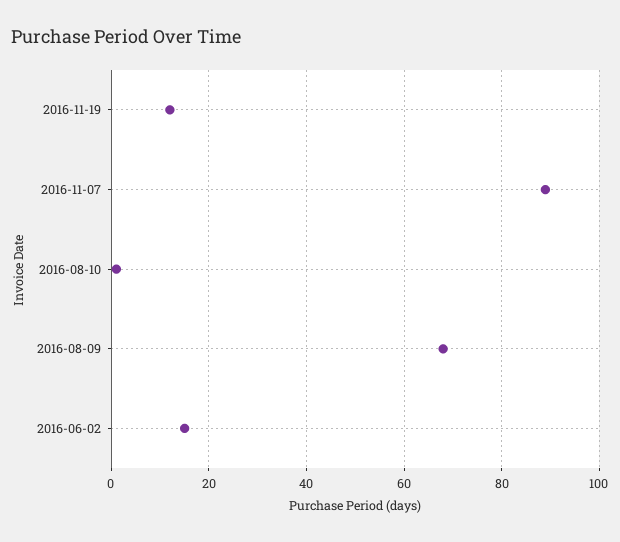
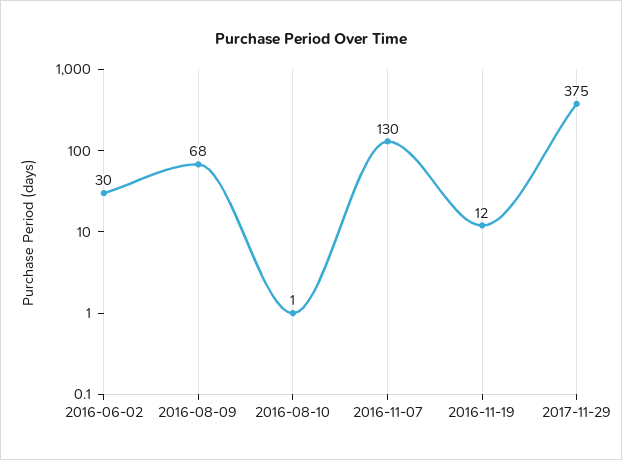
2016-11-07: 90 -> 130
2016-06-02: 15 -> 30
2017-11-29: none -> 375

